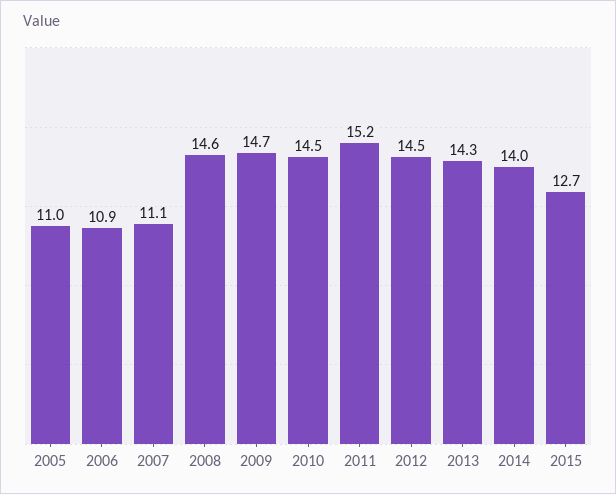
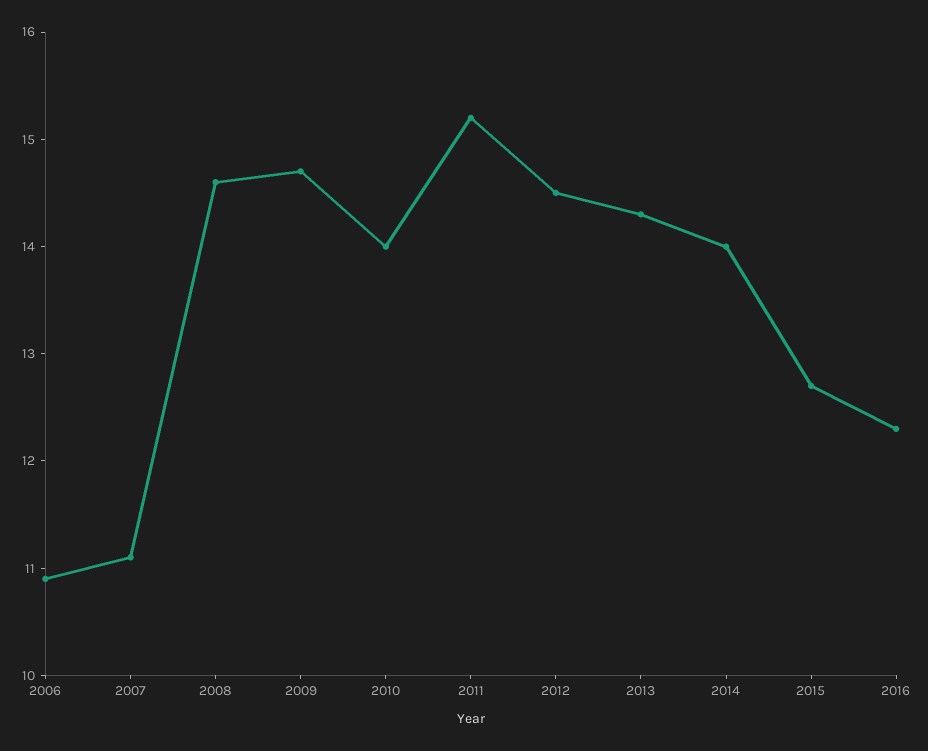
2005: 11 -> none
2010: 14.5 -> 14
2016: none -> 12.3

